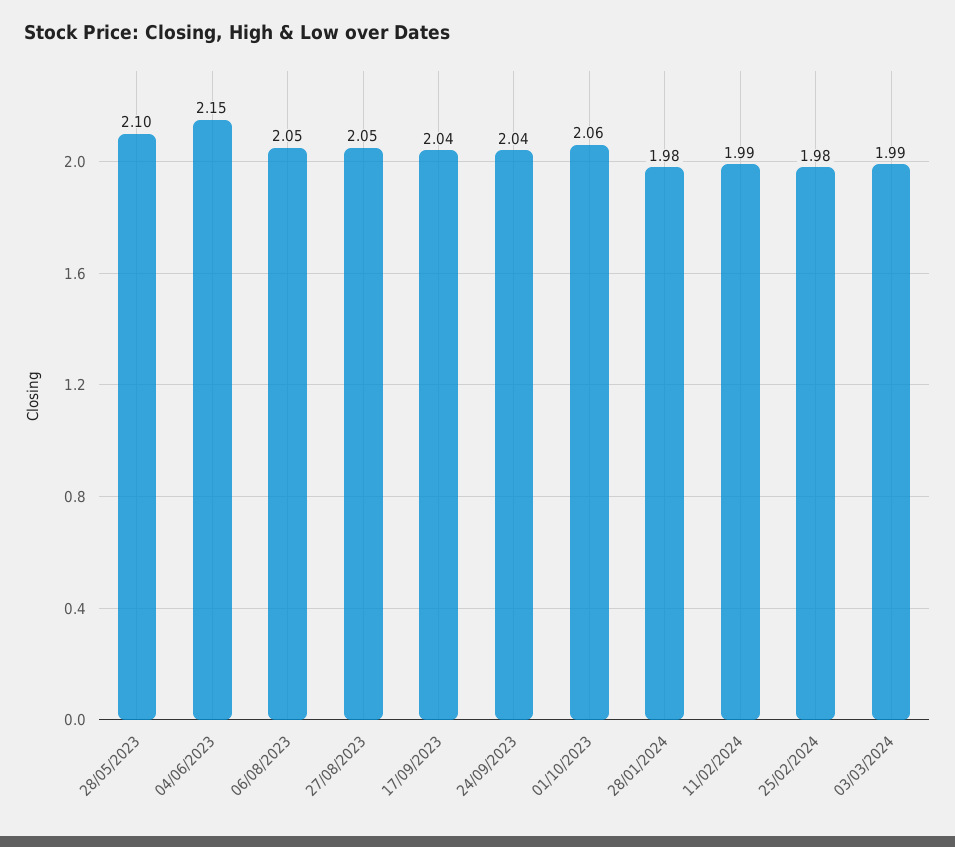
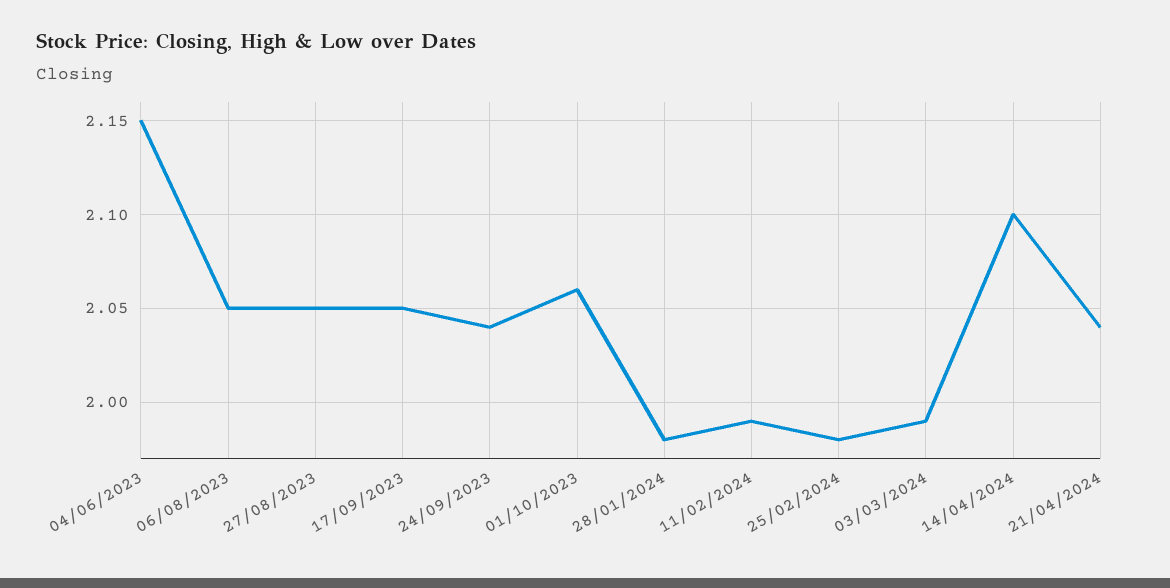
28/05/2023: 2.1 -> none
17/09/2023: 2.04 -> 2.05
14/04/2024: none -> 2.1
21/04/2024: none -> 2.04

